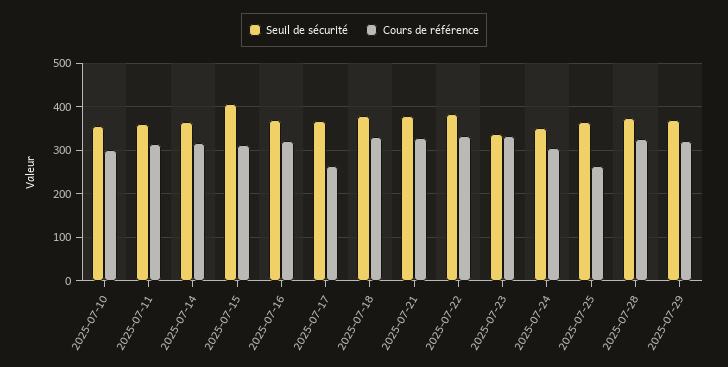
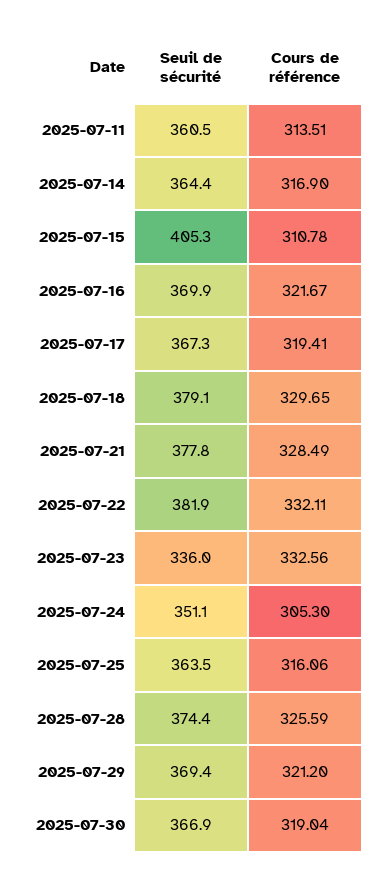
Seuil de sécurité, 2025-07-10: 360 -> none
Cours de référence, 2025-07-10: 300 -> none
Cours de référence, 2025-07-17: 260 -> 319.41
Cours de référence, 2025-07-25: 260 -> 316.06
Seuil de sécurité, 2025-07-30: none -> 366.9
Cours de référence, 2025-07-30: none -> 319.04

